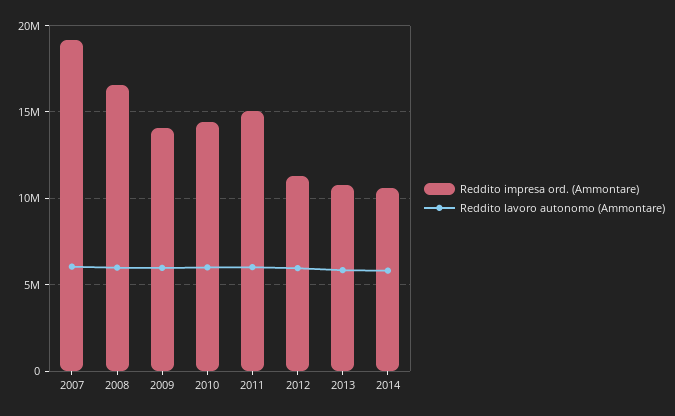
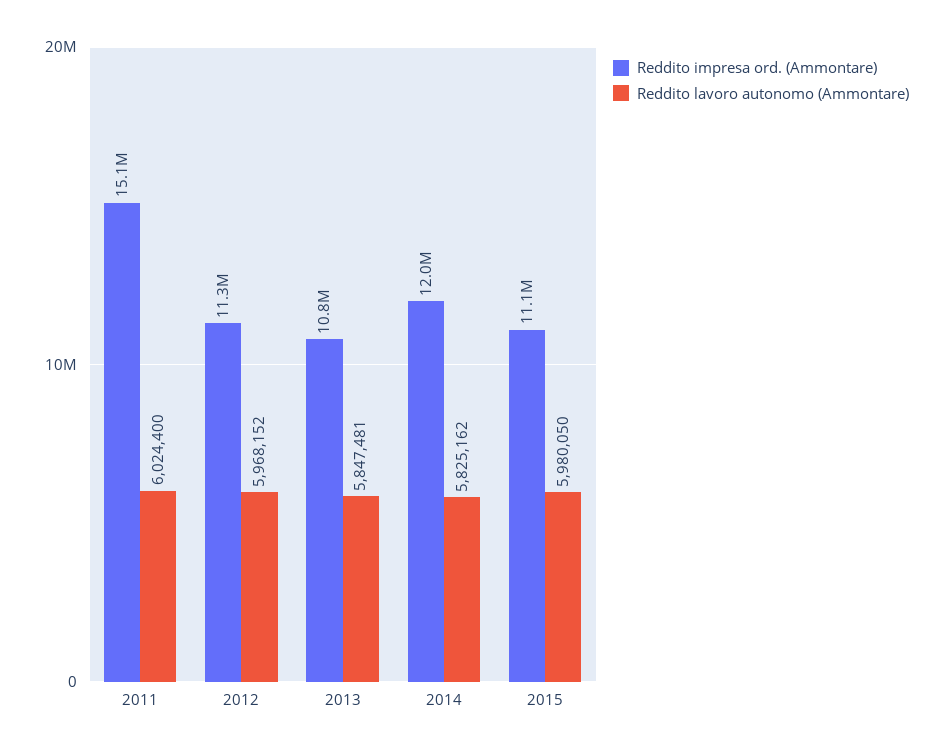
Reddito impresa ord. (Ammontare), 2007: 19000000 -> none
Reddito lavoro autonomo (Ammontare), 2007: 6000000 -> none
Reddito impresa ord. (Ammontare), 2008: 16500000 -> none
Reddito lavoro autonomo (Ammontare), 2008: 6000000 -> none
Reddito impresa ord. (Ammontare), 2009: 14000000 -> none
Reddito lavoro autonomo (Ammontare), 2009: 6000000 -> none
Reddito impresa ord. (Ammontare), 2010: 14500000 -> none
Reddito lavoro autonomo (Ammontare), 2010: 6000000 -> none
Reddito impresa ord. (Ammontare), 2014: 10500000 -> 12000000
Reddito impresa ord. (Ammontare), 2015: none -> 11100000
Reddito lavoro autonomo (Ammontare), 2015: none -> 5980050

